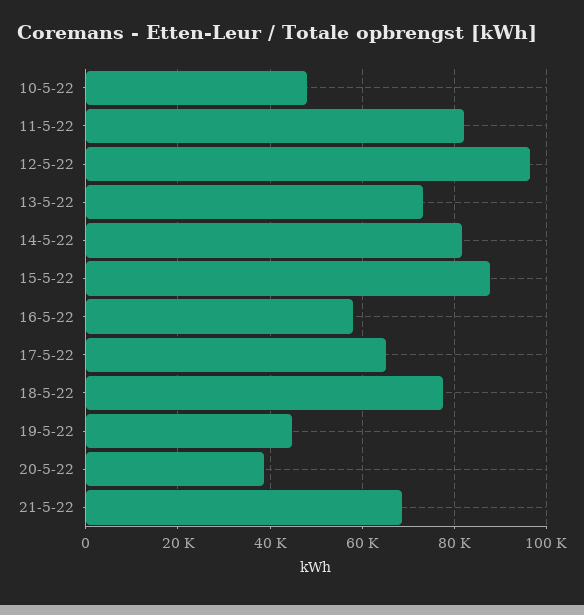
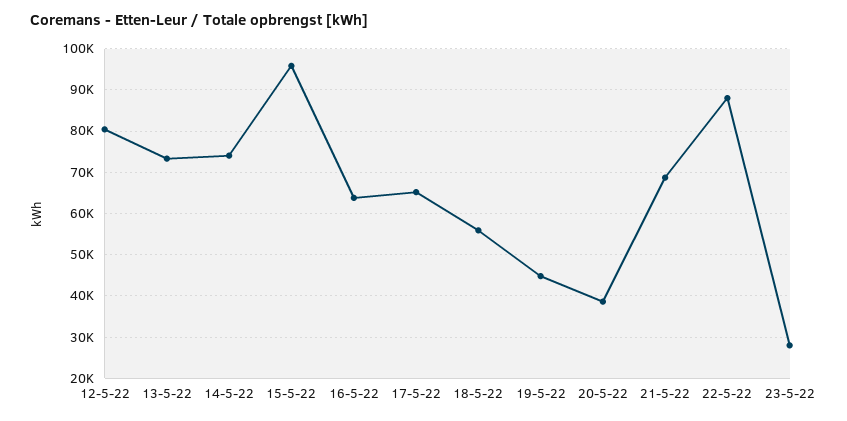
10-5-22: 48000 -> none
11-5-22: 82000 -> none
12-5-22: 96000 -> 80000
14-5-22: 82000 -> 74000
15-5-22: 88000 -> 96000
16-5-22: 58000 -> 64000
18-5-22: 78000 -> 56000
22-5-22: none -> 88000
23-5-22: none -> 28000

